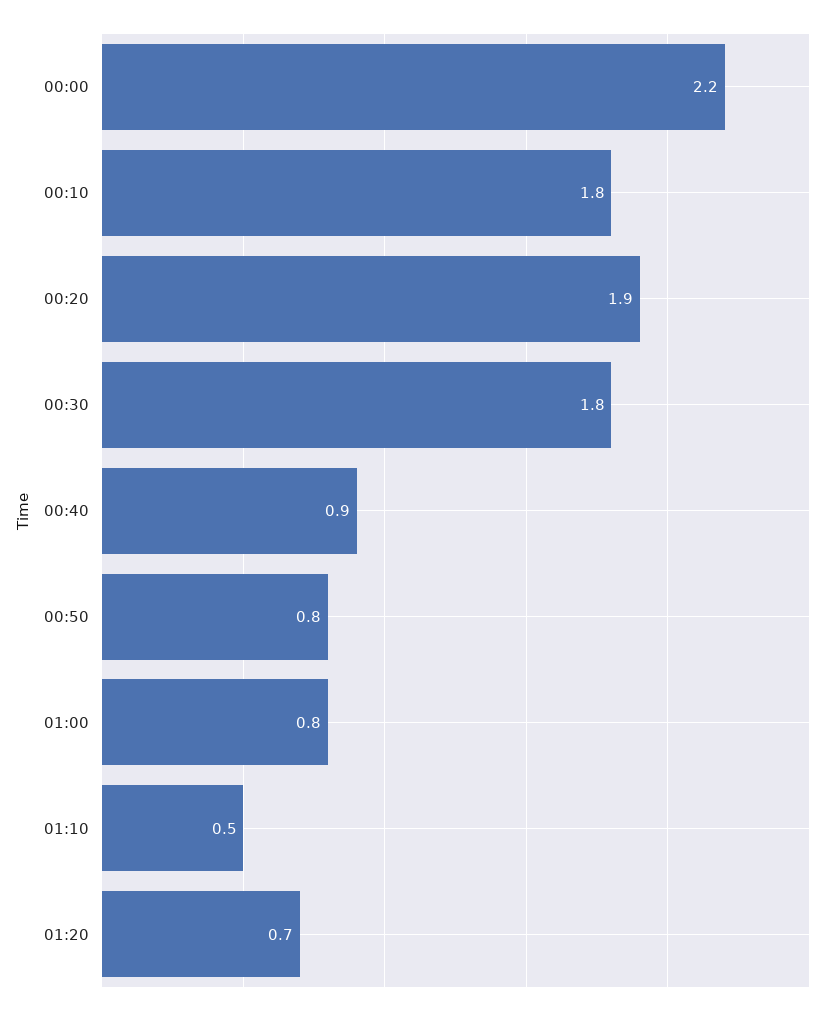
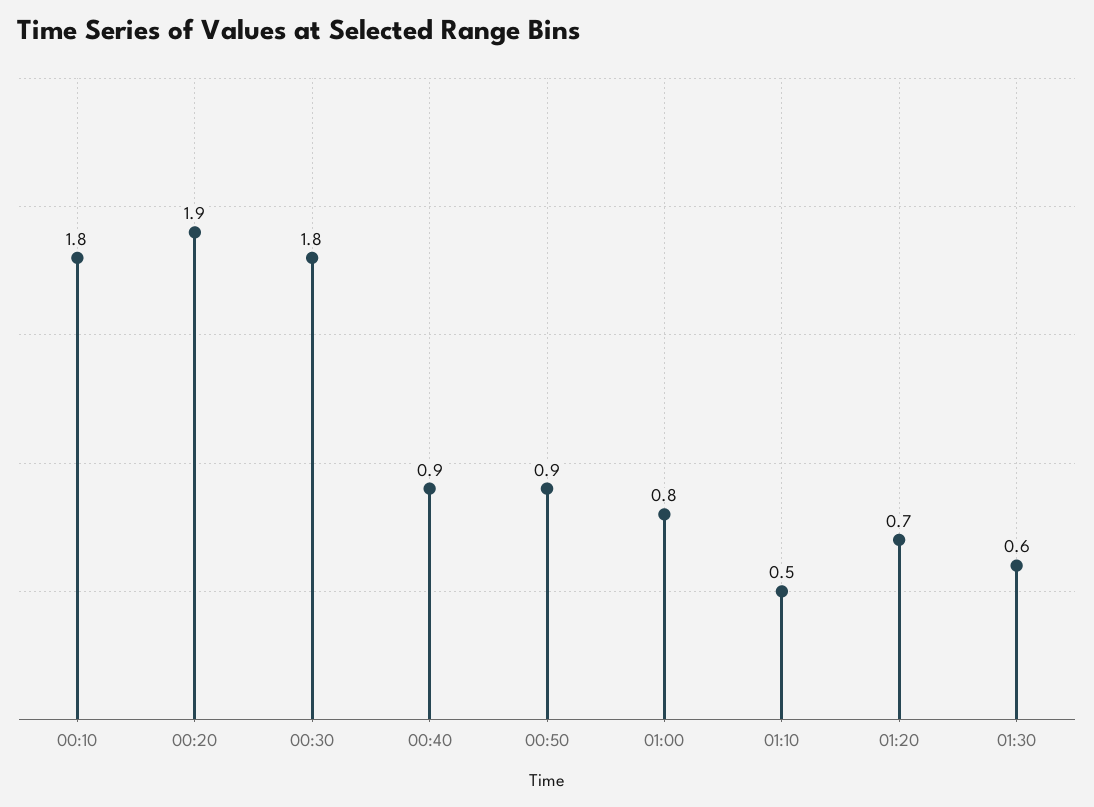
00:00: 2.2 -> none
00:50: 0.8 -> 0.9
01:30: none -> 0.6

